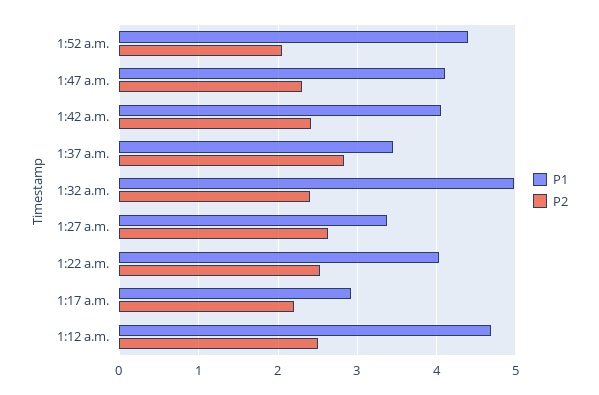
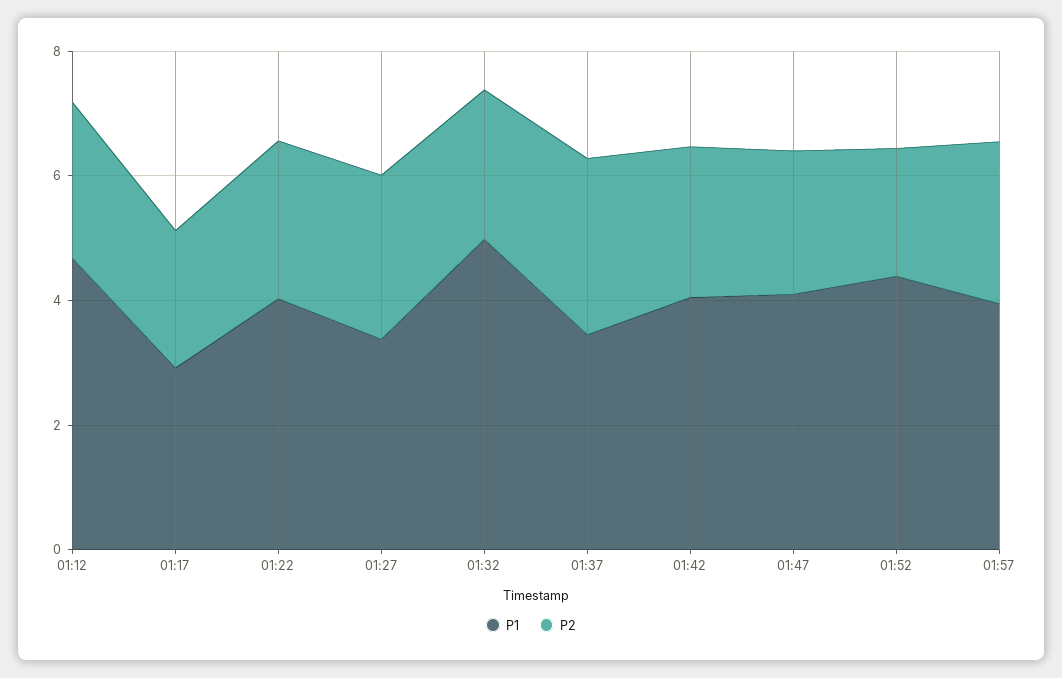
P1, 01:57: none -> 4
P2, 01:57: none -> 2.5

